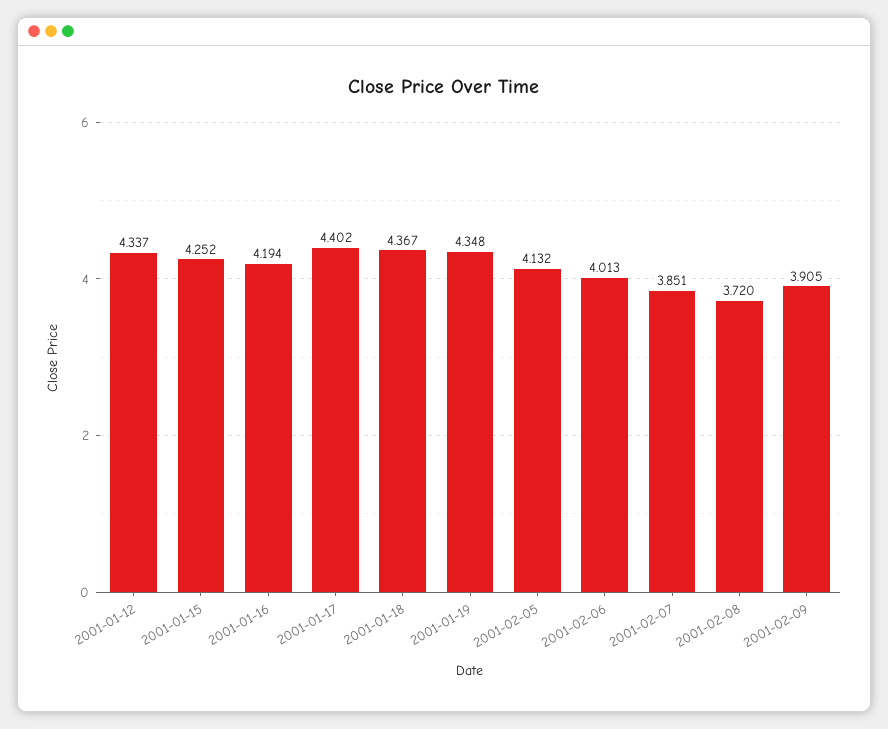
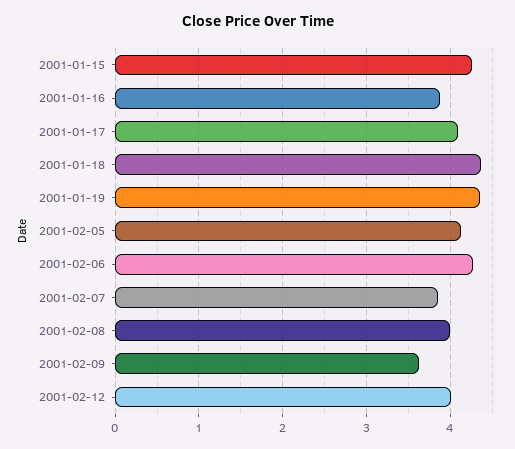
2001-01-12: 4.337 -> none
2001-01-16: 4.194 -> 3.9
2001-01-17: 4.402 -> 4.1
2001-02-06: 4.013 -> 4.3
2001-02-08: 3.72 -> 4
2001-02-09: 3.905 -> 3.6
2001-02-12: none -> 4

